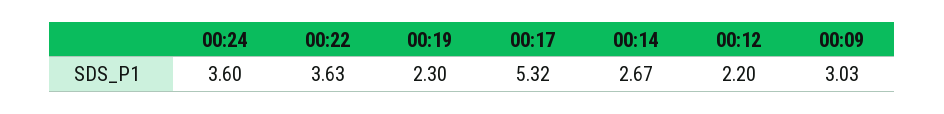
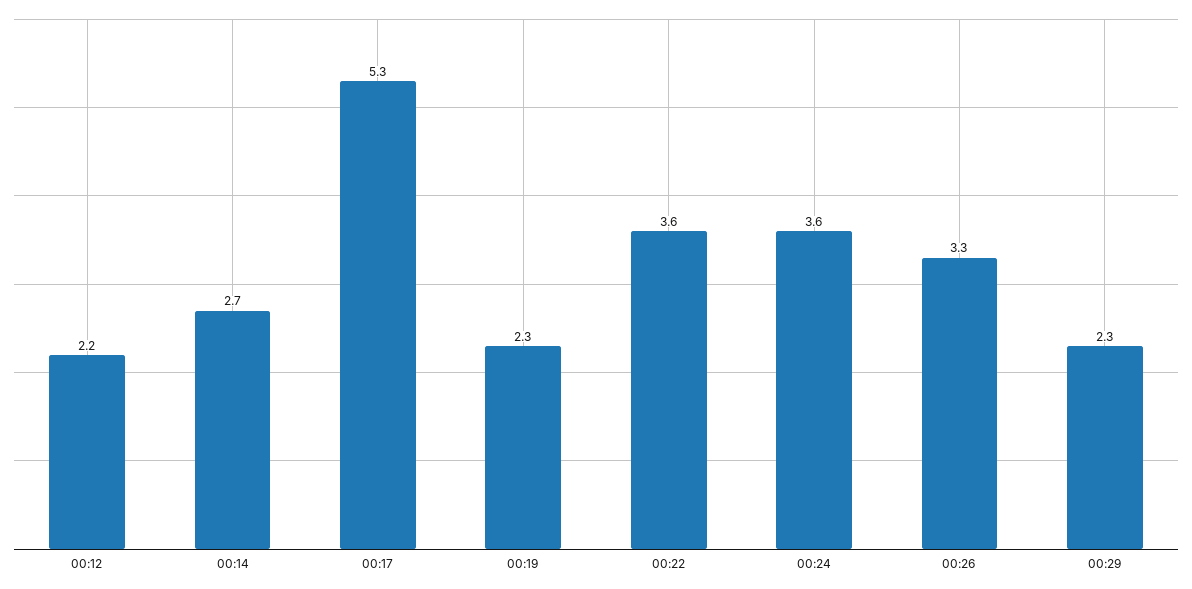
00:09: 3.03 -> none
00:26: none -> 3.3
00:29: none -> 2.3

